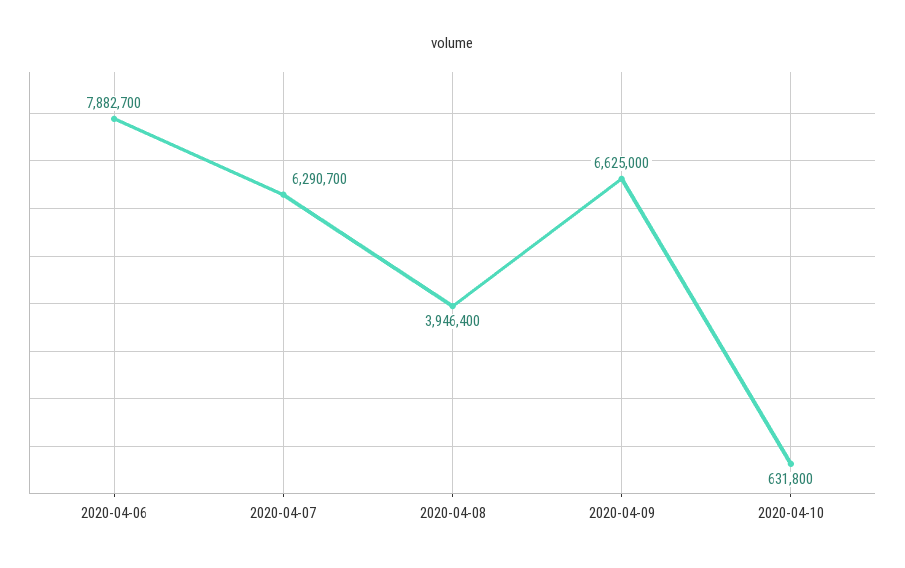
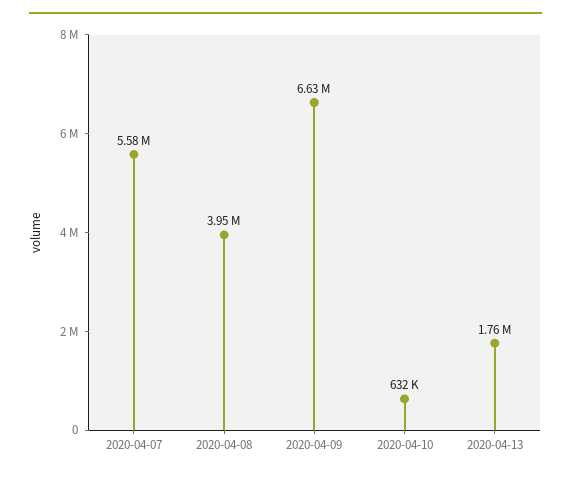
2020-04-06: 7882700 -> none
2020-04-07: 6290700 -> 5580000
2020-04-13: none -> 1760000

